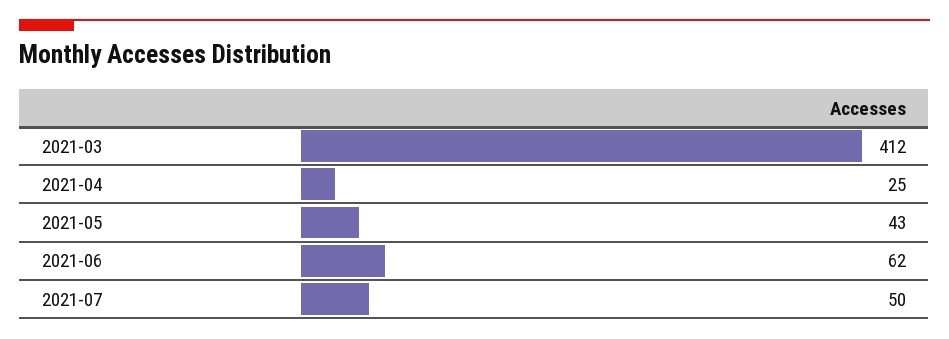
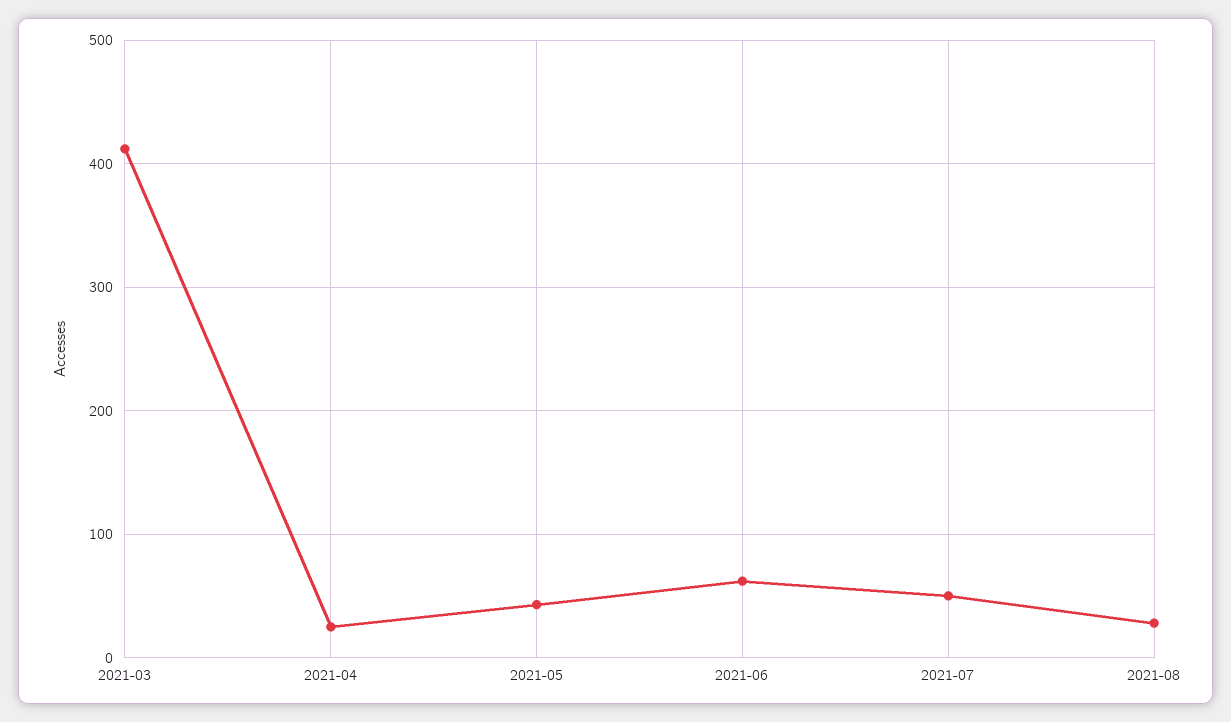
2021-08: none -> 30

